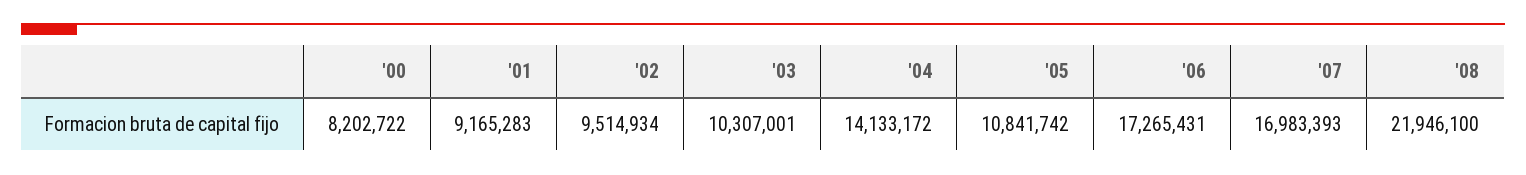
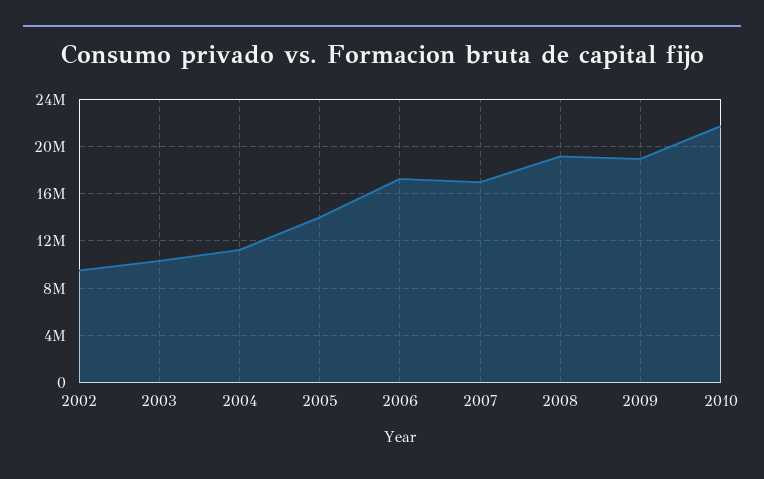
'00: 8202722 -> none
'01: 9165283 -> none
'04: 14133172 -> 11000000
'05: 10841742 -> 14000000
'08: 21946100 -> 19000000
2009: none -> 19000000
2010: none -> 22000000

